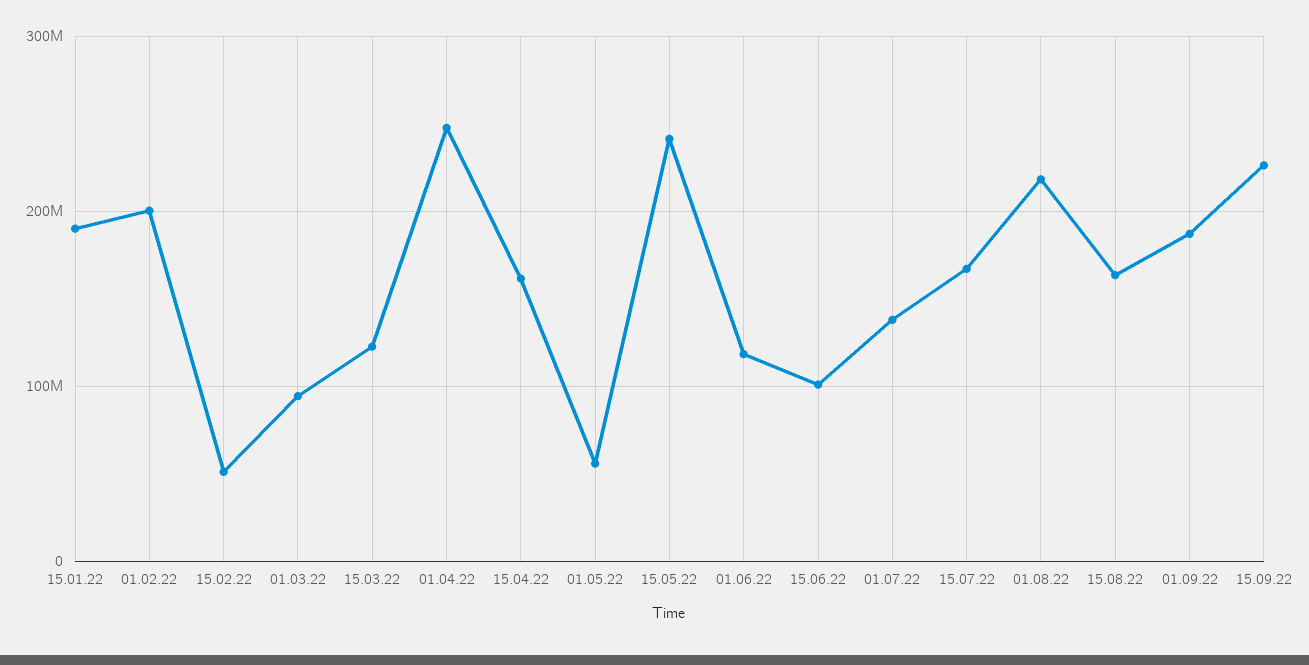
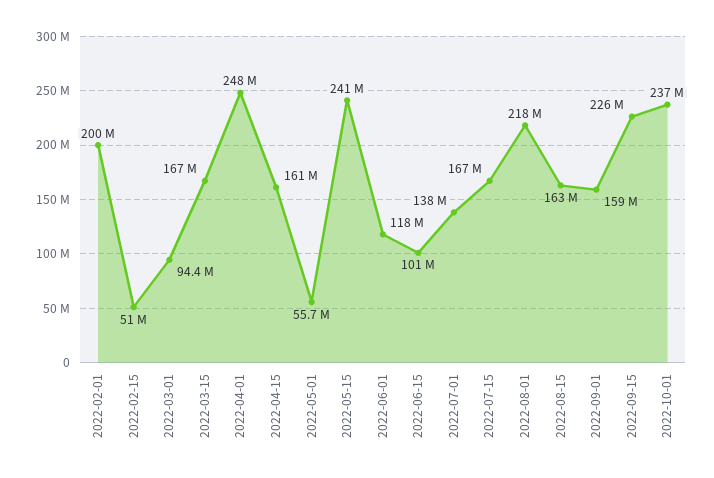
15.01.22: 190000000 -> none
15.03.22: 120000000 -> 167000000
01.09.22: 190000000 -> 159000000
2022-10-01: none -> 237000000

